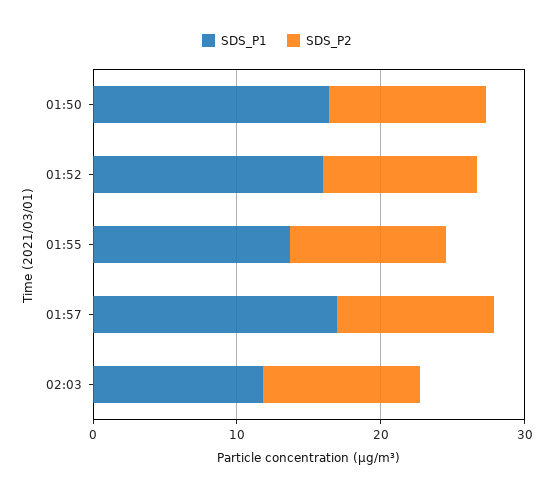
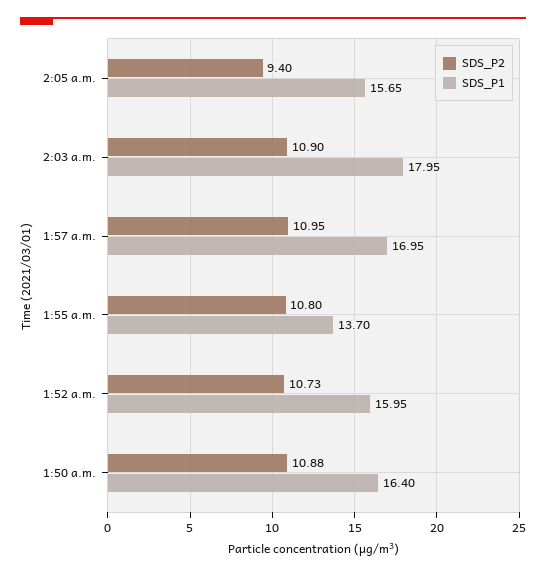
SDS_P1, 02:03: 12 -> 17.95
SDS_P2, 2:05 a.m.: none -> 9.4
SDS_P1, 2:05 a.m.: none -> 15.65

